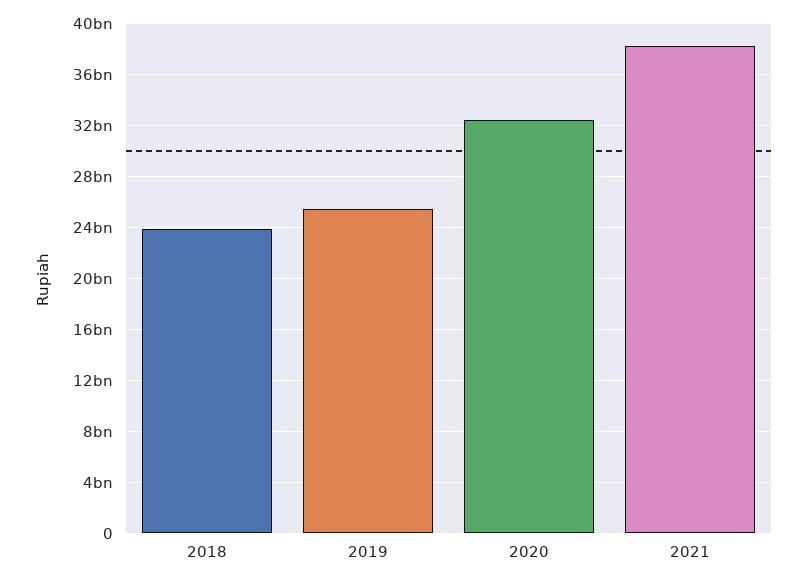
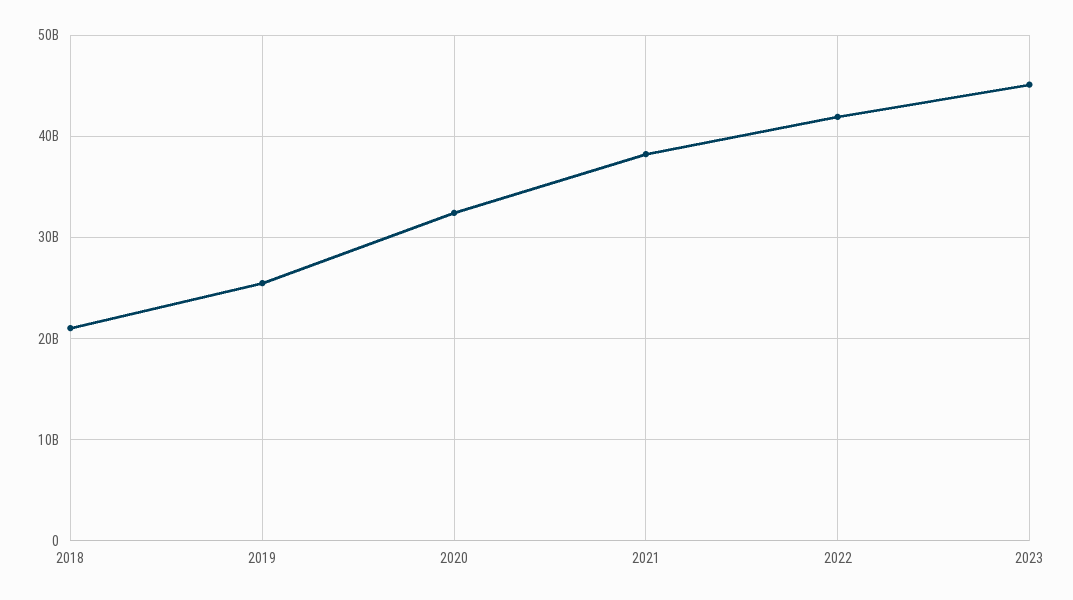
2018: 24000000000 -> 21000000000
2022: none -> 42000000000
2023: none -> 45000000000

